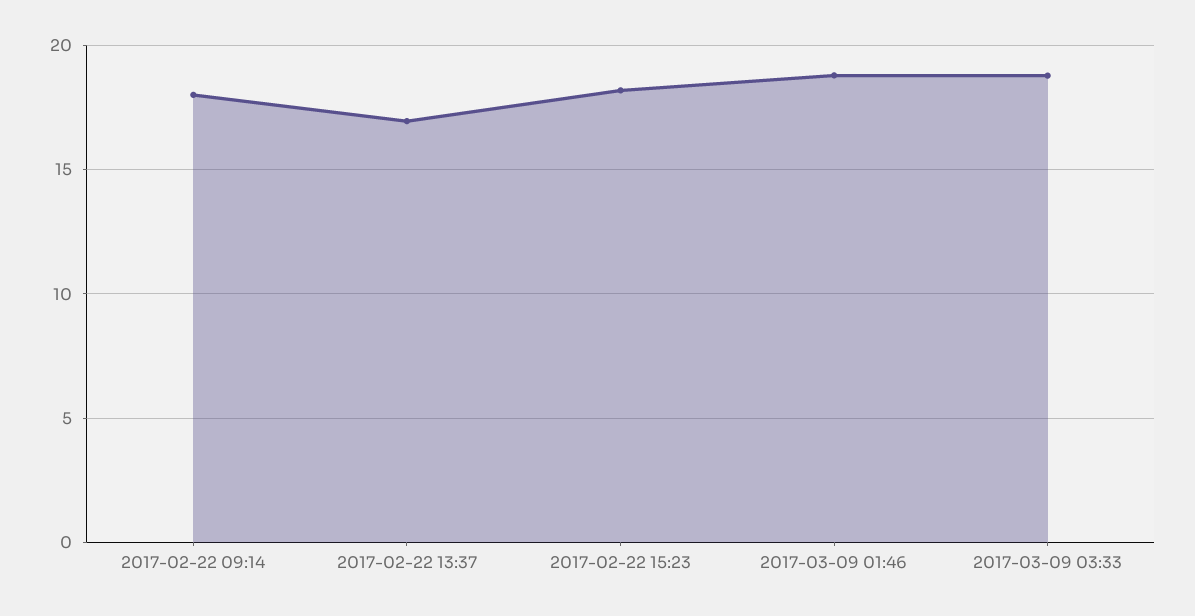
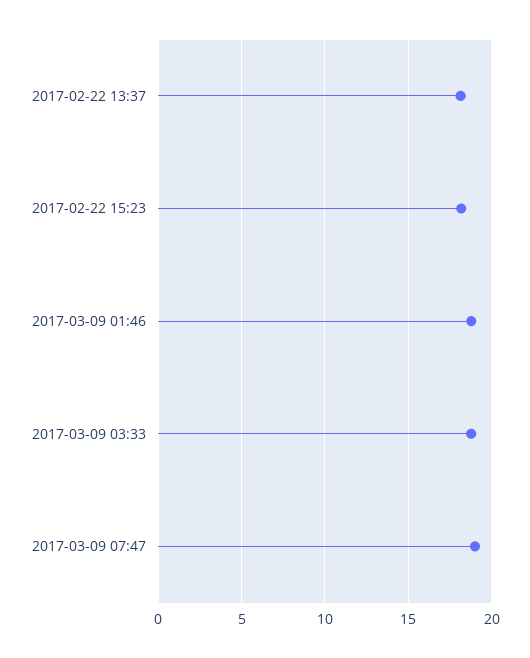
2017-02-22 09:14: 18 -> none
2017-02-22 13:37: 17 -> 18
2017-03-09 07:47: none -> 19

